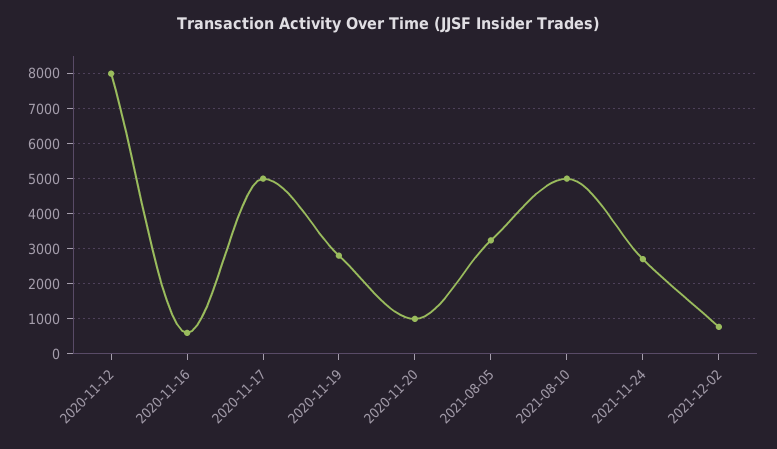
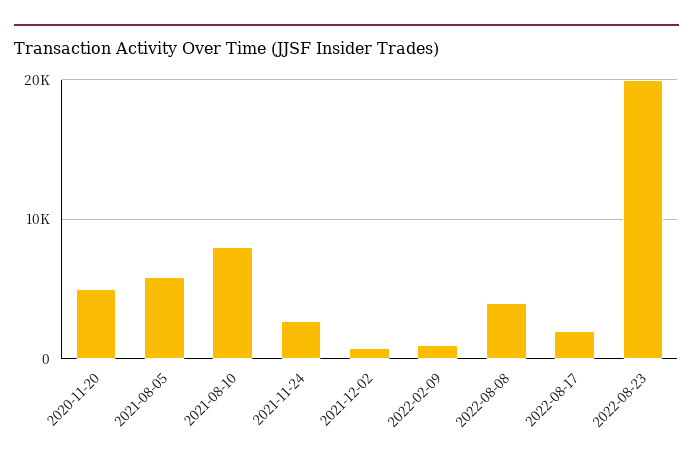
2020-11-12: 8000 -> none
2020-11-16: 600 -> none
2020-11-17: 5000 -> none
2020-11-19: 2800 -> none
2020-11-20: 1000 -> 5000
2021-08-05: 3200 -> 6000
2021-08-10: 5000 -> 8000
2022-02-09: none -> 1000
2022-08-08: none -> 4000
2022-08-17: none -> 2000
2022-08-23: none -> 20000

